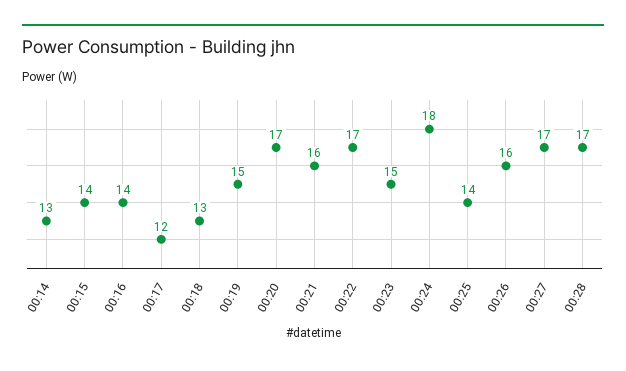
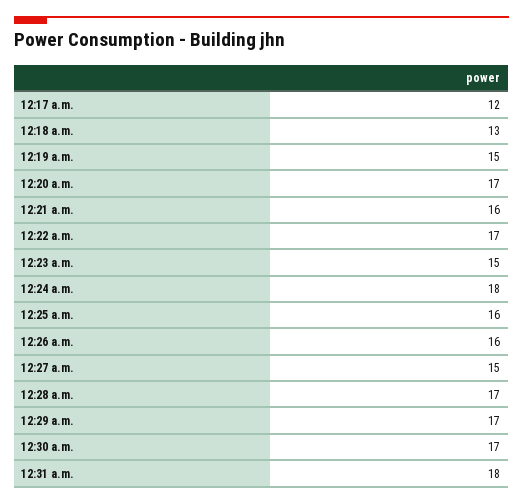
00:14: 13 -> none
00:15: 14 -> none
00:16: 14 -> none
00:25: 14 -> 16
00:27: 17 -> 15
12:29 a.m.: none -> 17
12:30 a.m.: none -> 17
12:31 a.m.: none -> 18

